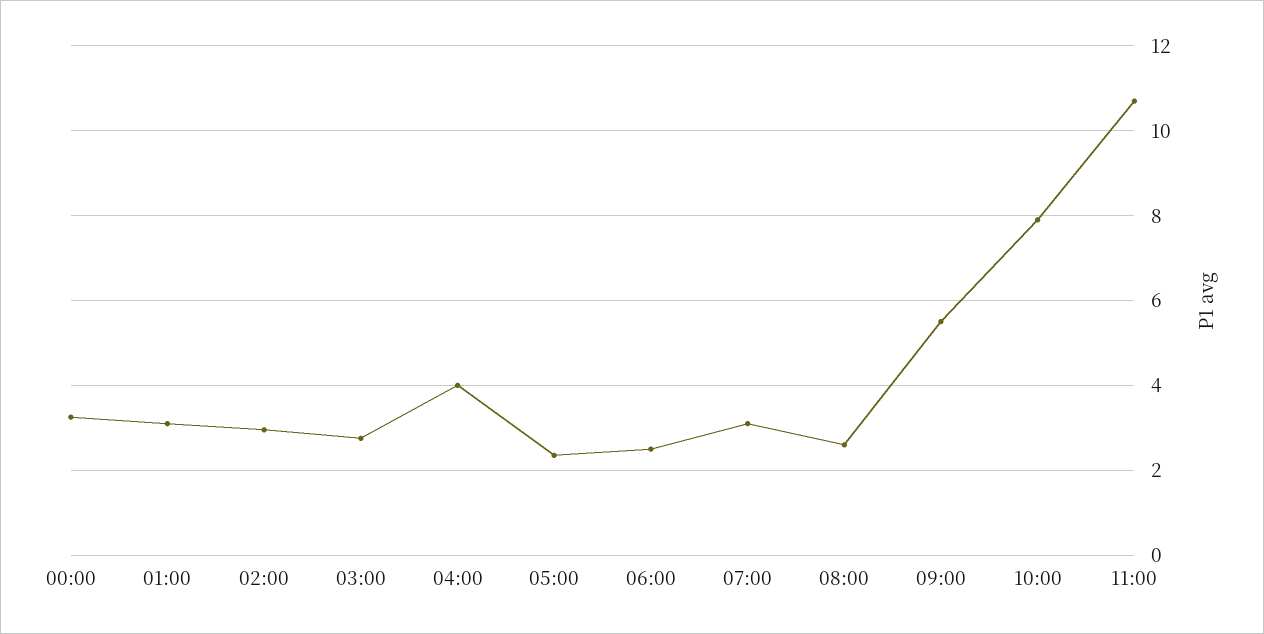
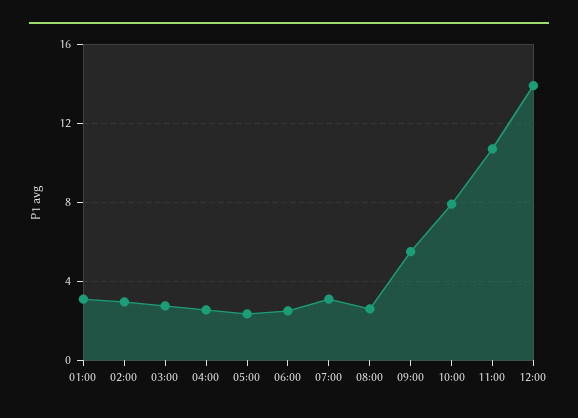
00:00: 3.2 -> none
04:00: 4 -> 2.5
12:00: none -> 14

